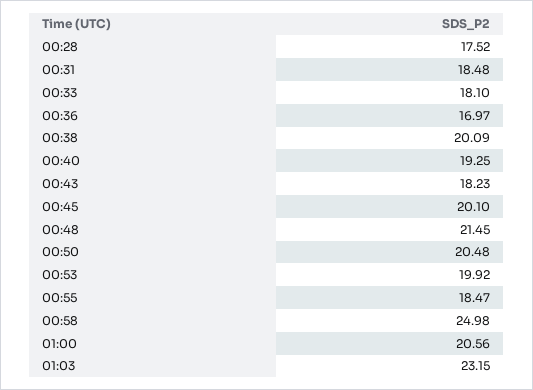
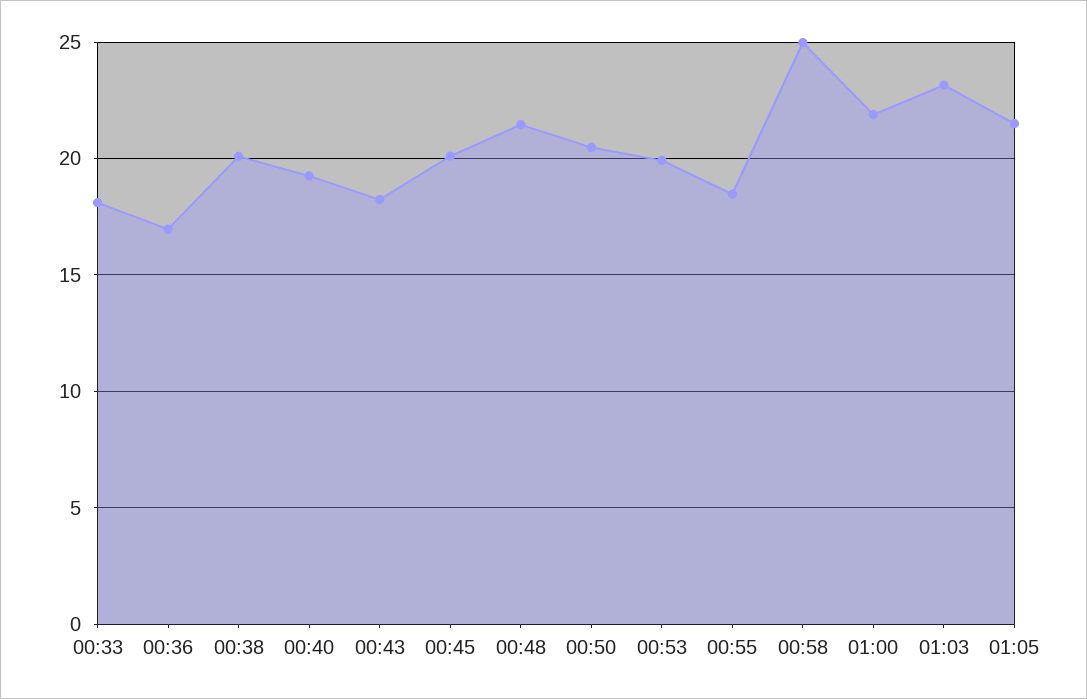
00:28: 17.52 -> none
00:31: 18.48 -> none
01:00: 20.56 -> 22
01:05: none -> 21.5

